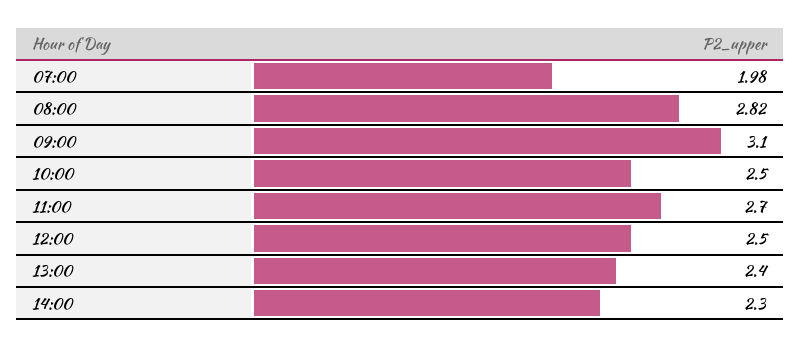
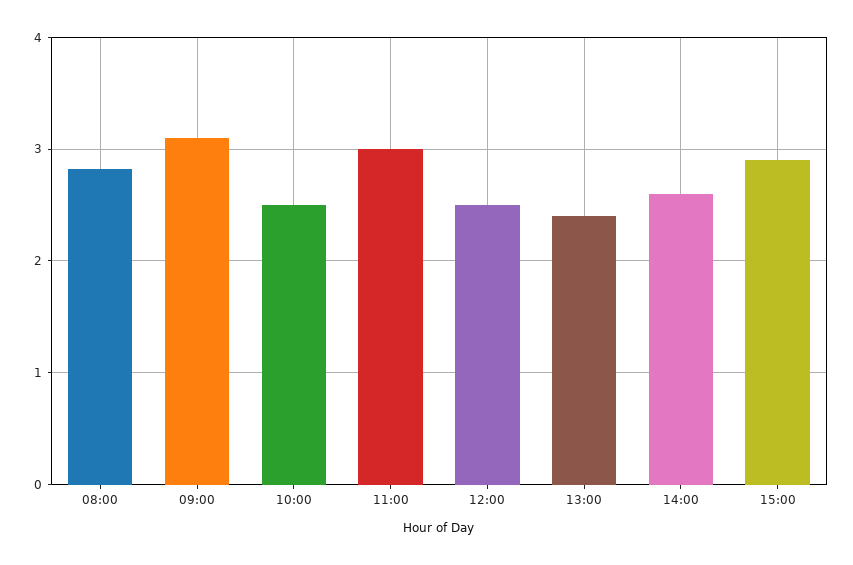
07:00: 1.98 -> none
11:00: 2.7 -> 3
14:00: 2.3 -> 2.6
15:00: none -> 2.9

